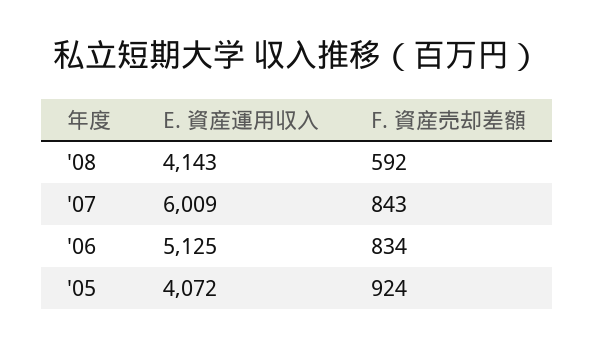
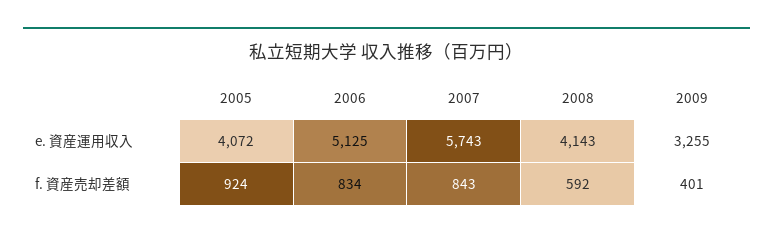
E. 資産運用収入, '07: 6009 -> 5743
E. 資産運用収入, 2009: none -> 3255
F. 資産売却差額, 2009: none -> 401

